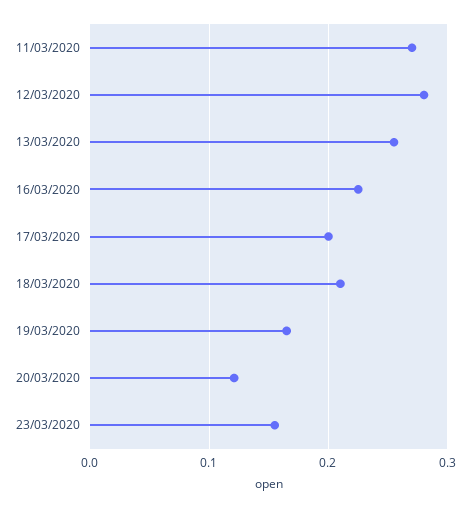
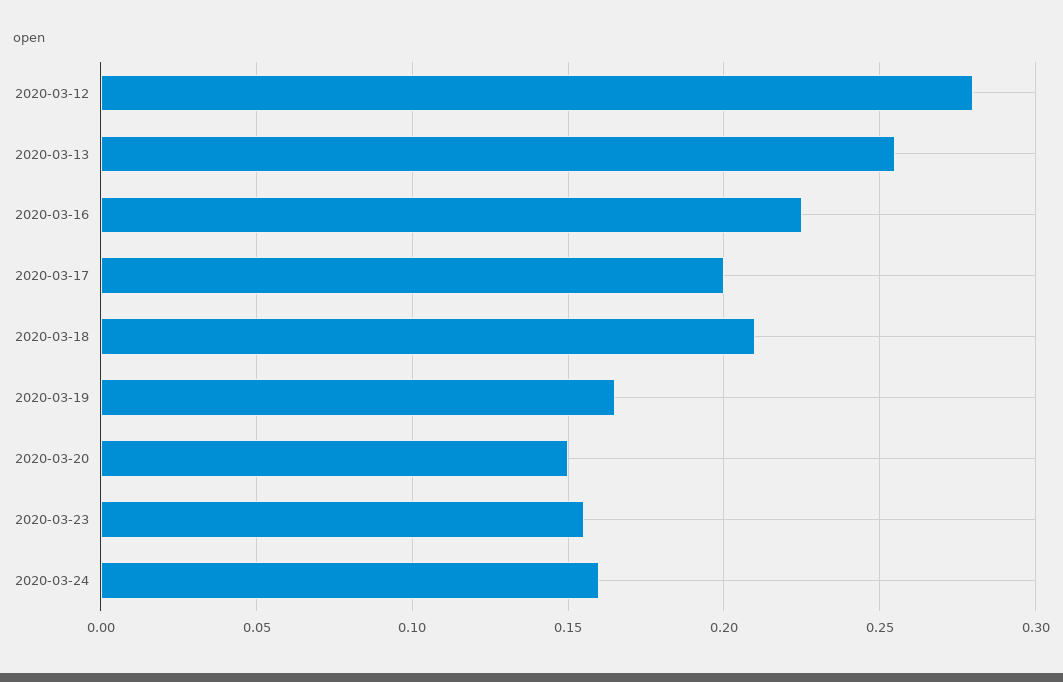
11/03/2020: 0.27 -> none
20/03/2020: 0.12 -> 0.15
2020-03-24: none -> 0.16

